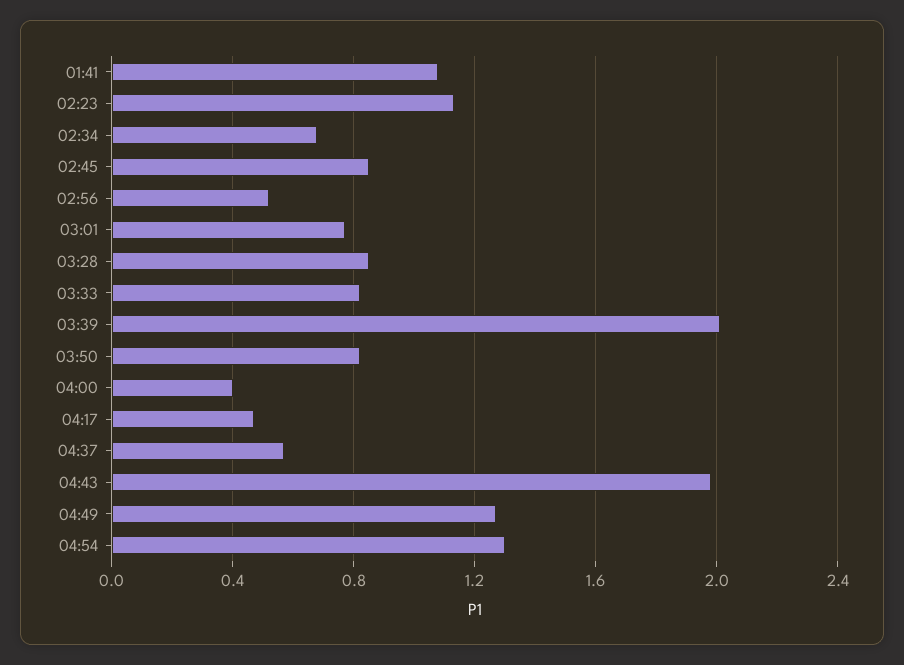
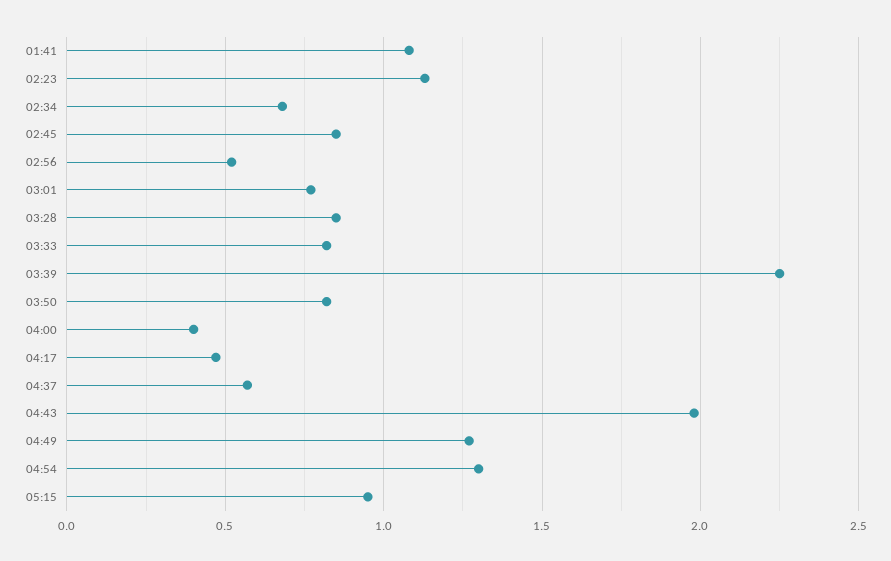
03:39: 2 -> 2.25
05:15: none -> 0.95

